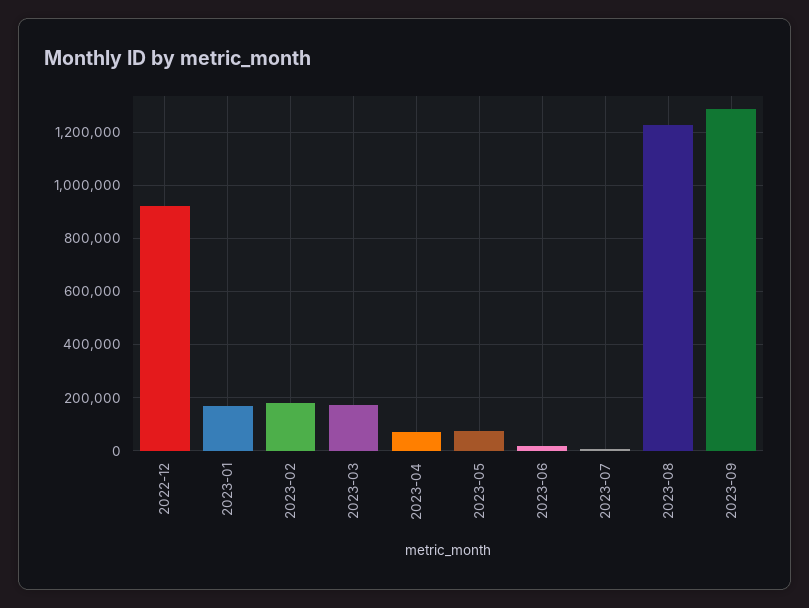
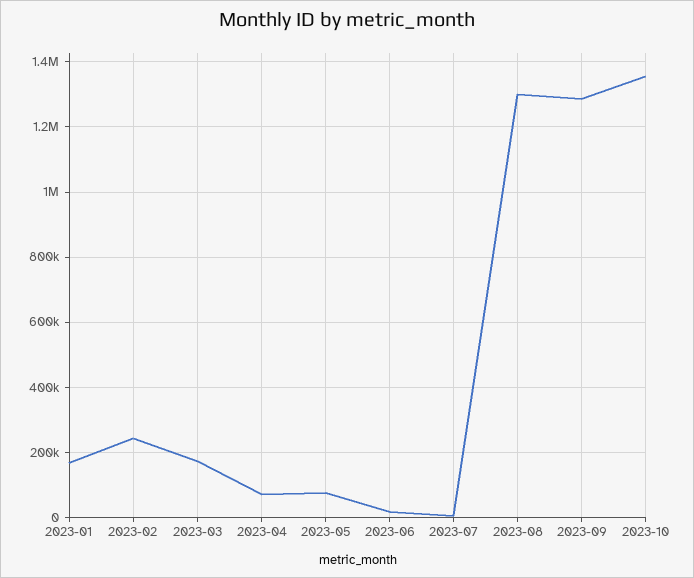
2022-12: 925000 -> none
2023-02: 175000 -> 240000
2023-08: 1225000 -> 1300000
2023-10: none -> 1360000

